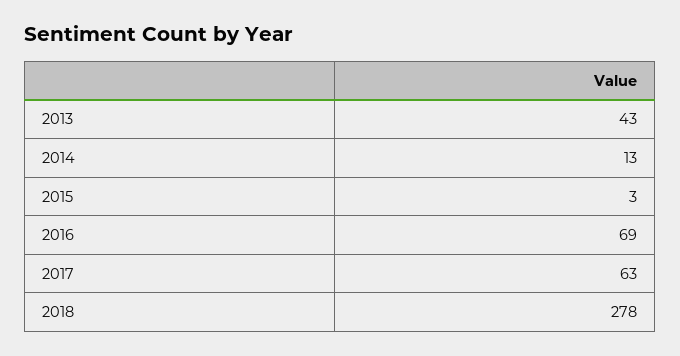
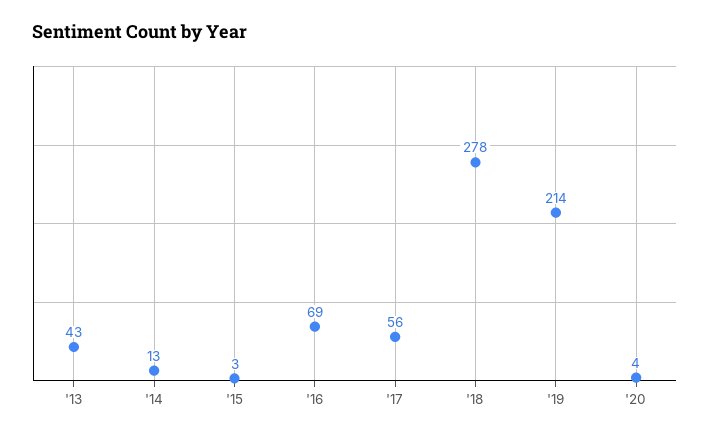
2017: 63 -> 56
'19: none -> 214
'20: none -> 4

